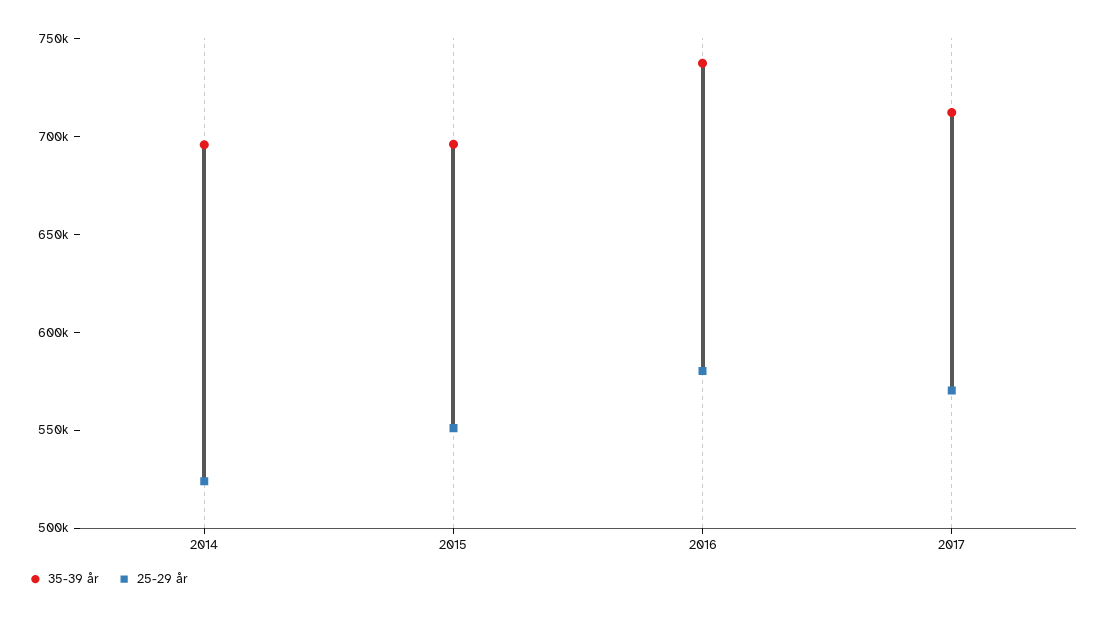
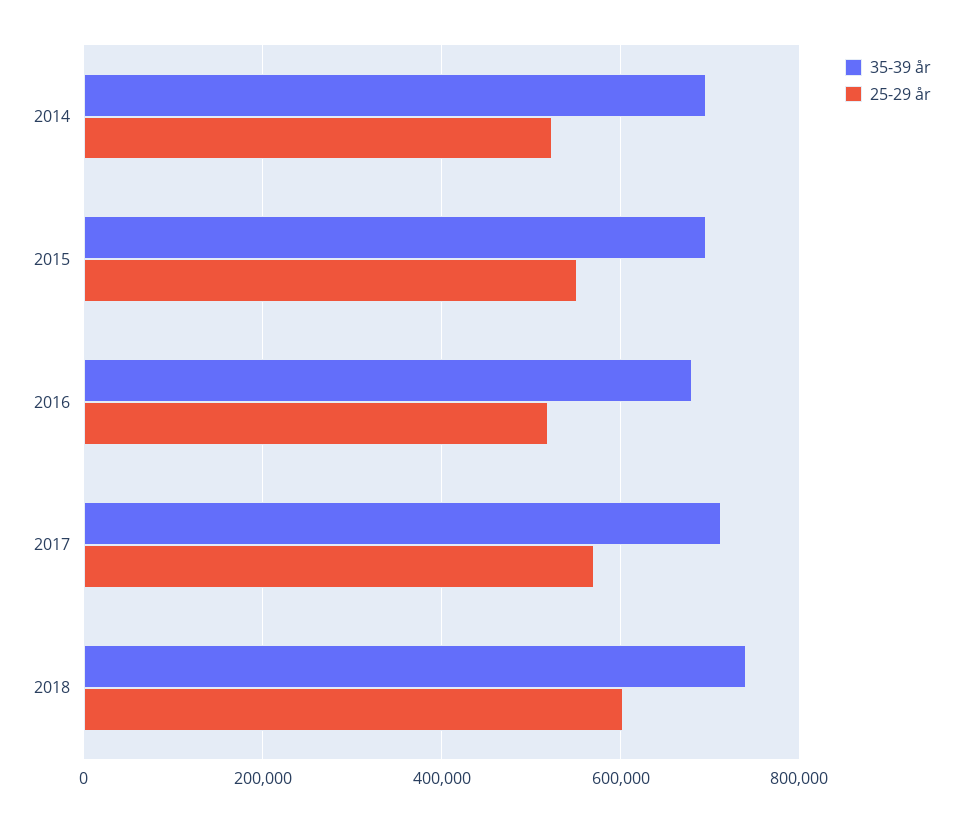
35-39 år, 2016: 740000 -> 680000
25-29 år, 2016: 580000 -> 520000
35-39 år, 2018: none -> 740000
25-29 år, 2018: none -> 600000

